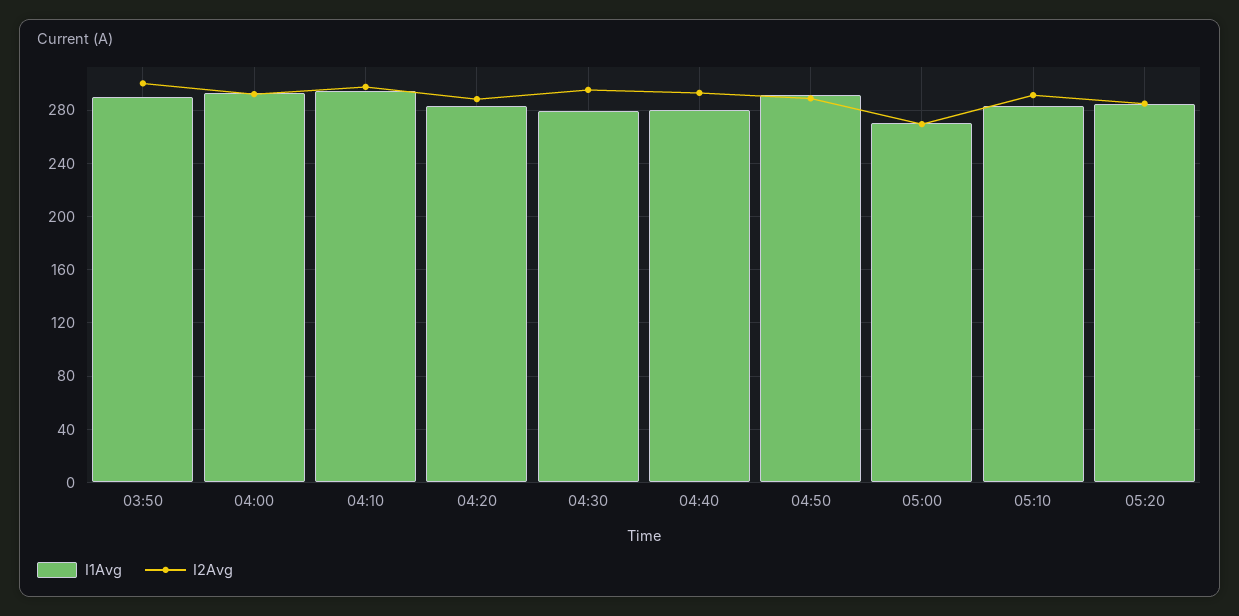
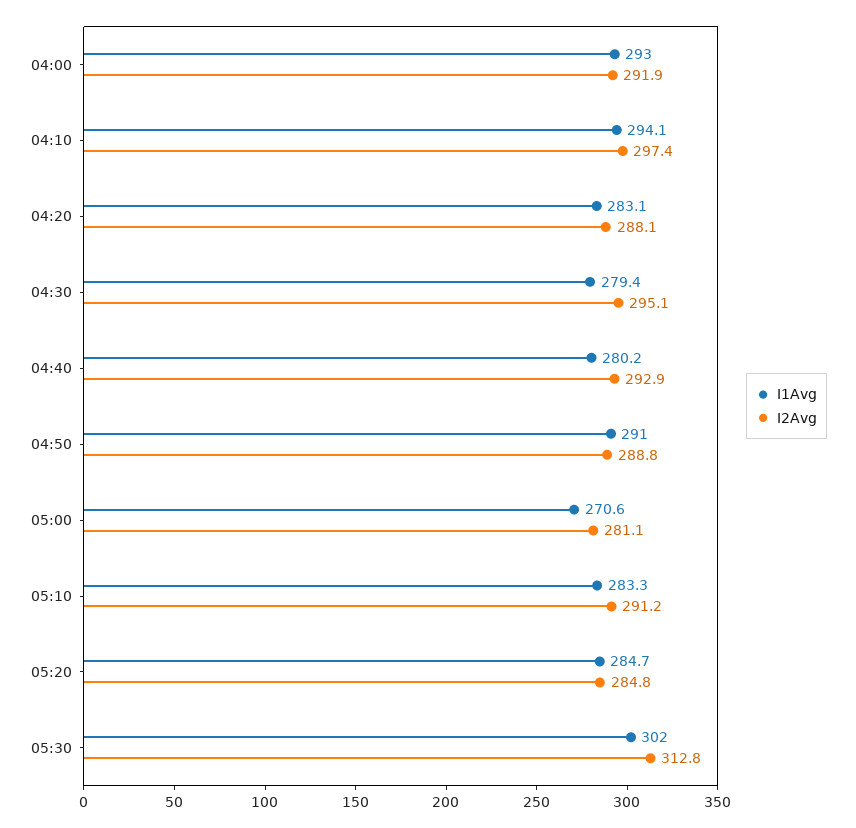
I1Avg, 03:50: 290 -> none
I2Avg, 03:50: 300 -> none
I2Avg, 05:00: 270 -> 281.1
I1Avg, 05:30: none -> 302
I2Avg, 05:30: none -> 312.8

